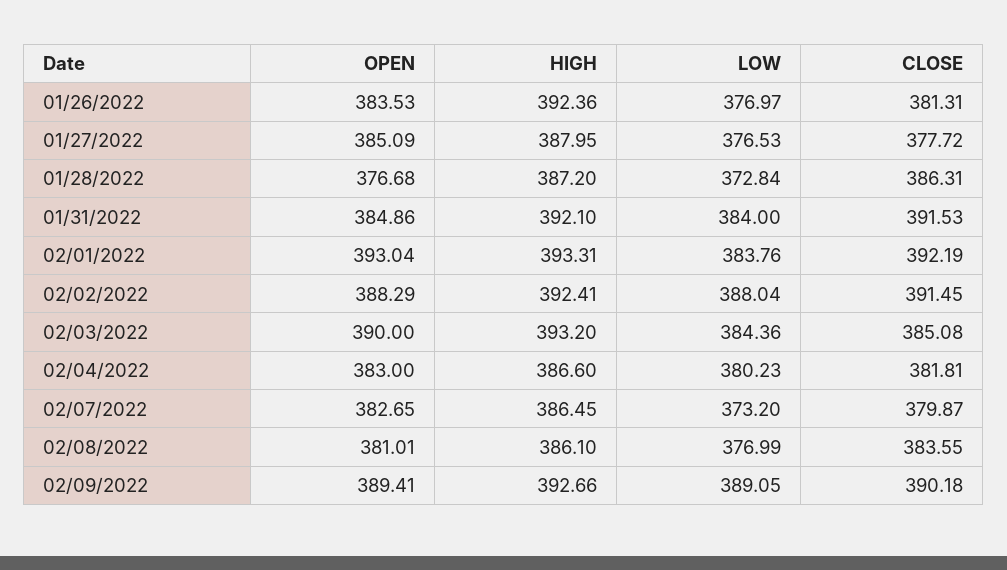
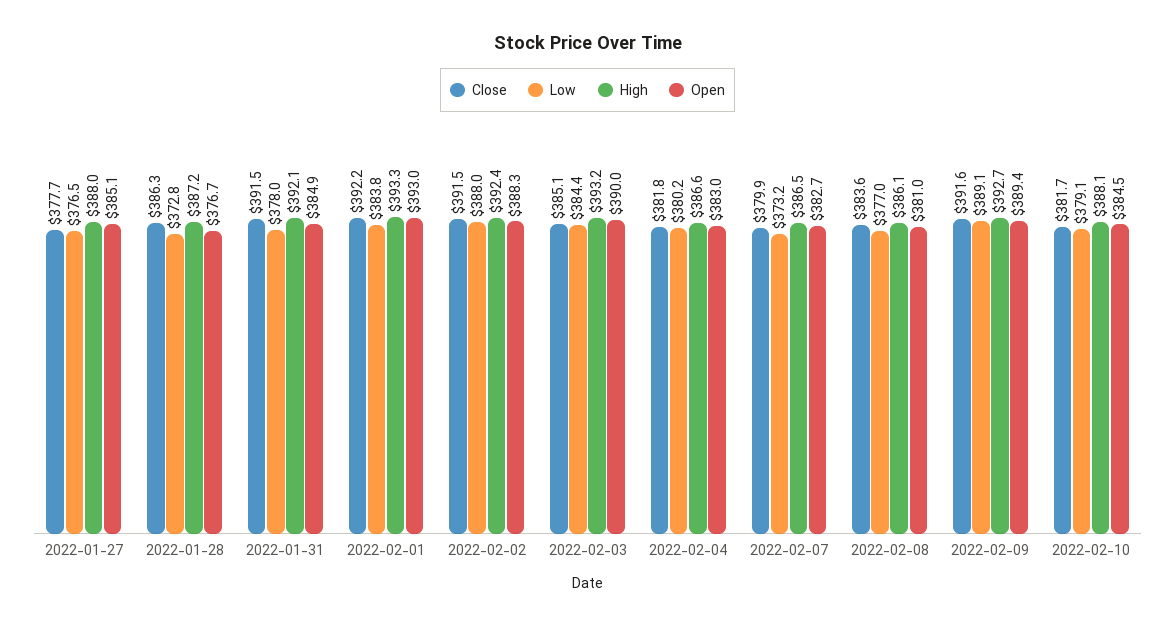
OPEN, 01/26/2022: 383.53 -> none
HIGH, 01/26/2022: 392.36 -> none
LOW, 01/26/2022: 376.97 -> none
CLOSE, 01/26/2022: 381.31 -> none
LOW, 01/31/2022: 384 -> 378
CLOSE, 02/09/2022: 390.18 -> 391.6
CLOSE, 2022-02-10: none -> 381.7
LOW, 2022-02-10: none -> 379.1
HIGH, 2022-02-10: none -> 388.1
OPEN, 2022-02-10: none -> 384.5

